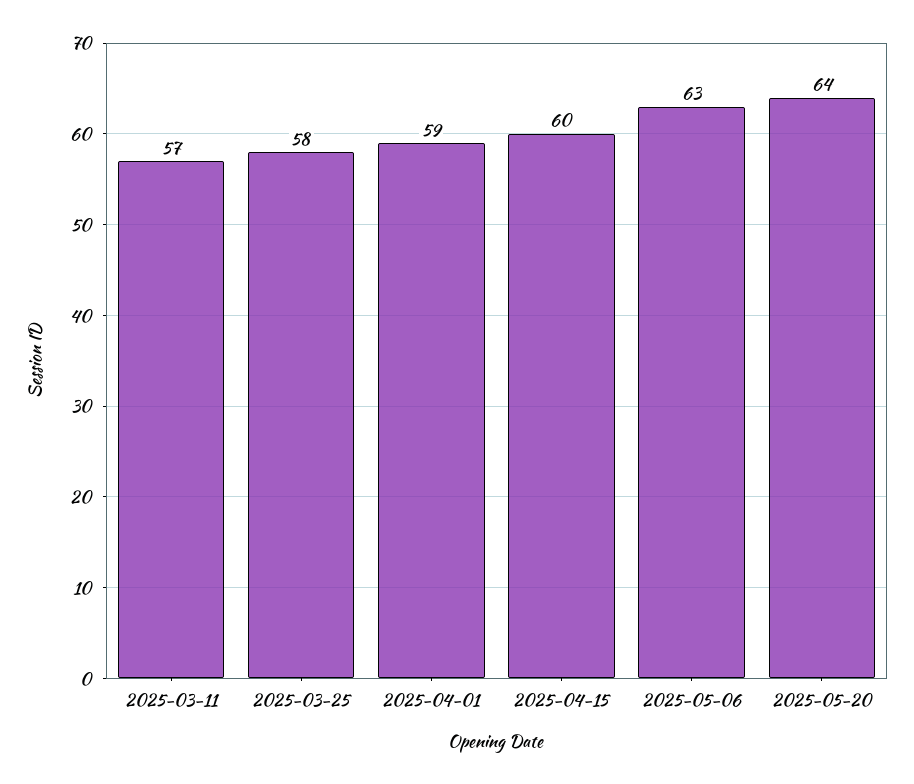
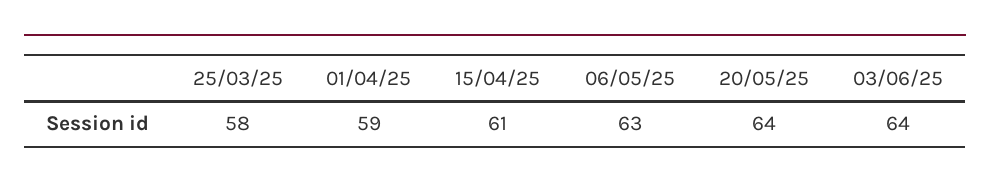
2025-03-11: 57 -> none
2025-04-15: 60 -> 61
03/06/25: none -> 64

